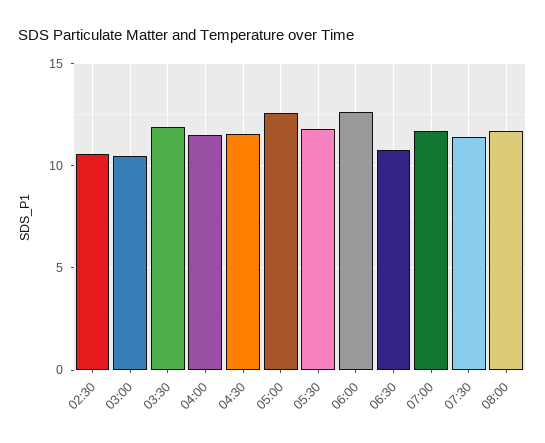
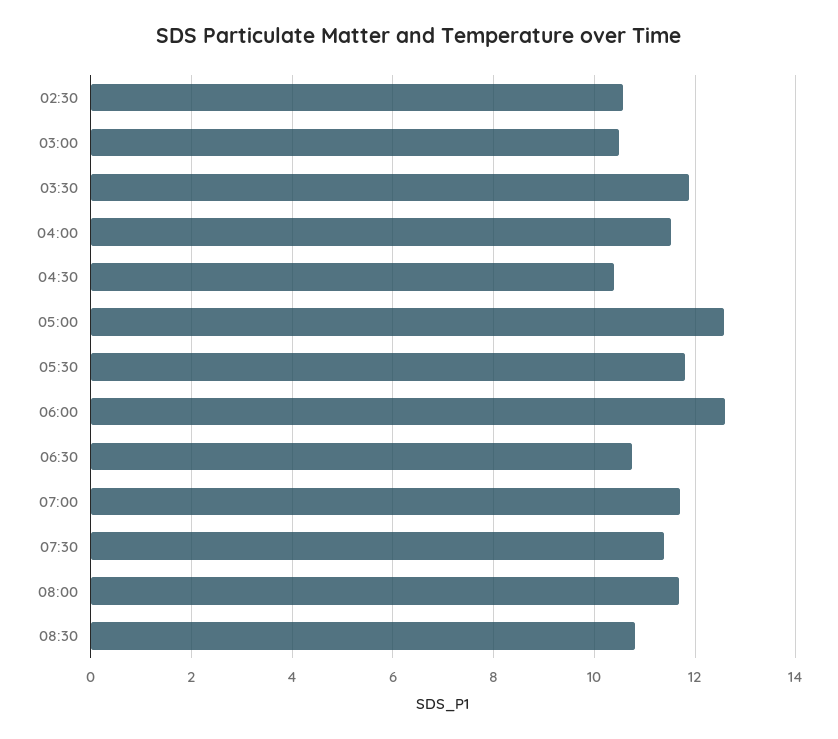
04:30: 11.5 -> 10.4
08:30: none -> 10.8

